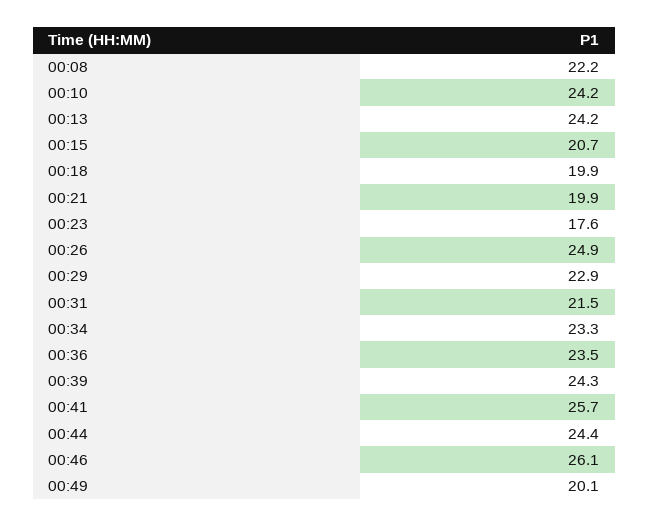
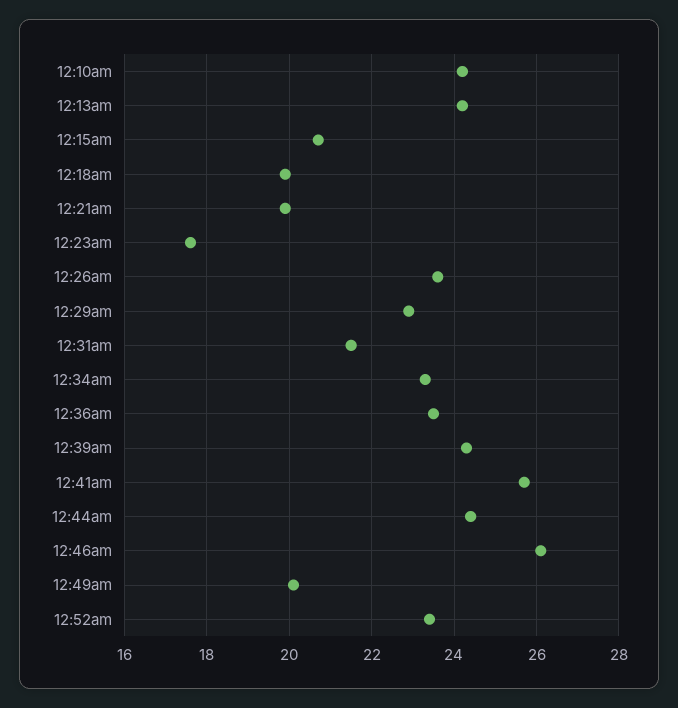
00:08: 22.2 -> none
00:26: 24.9 -> 23.5
12:52am: none -> 23.5

